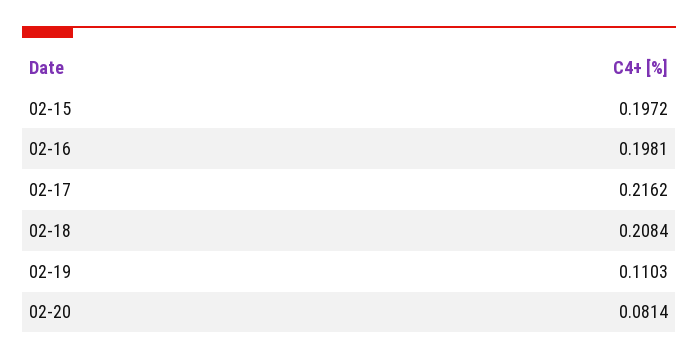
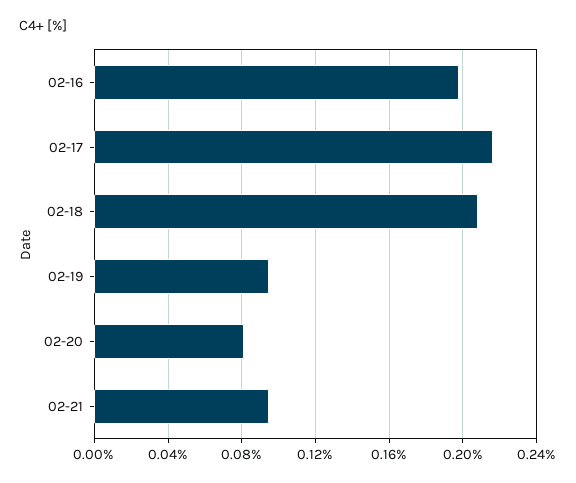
02-15: 0.1972 -> none
02-19: 0.1103 -> 0.095
02-21: none -> 0.095

